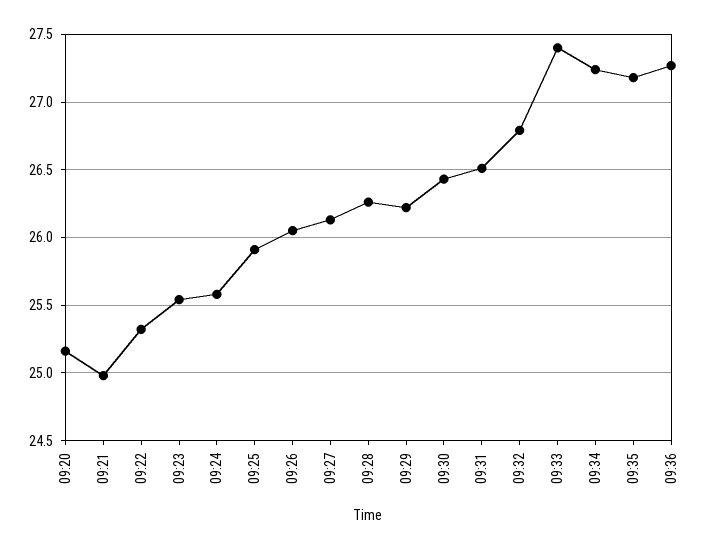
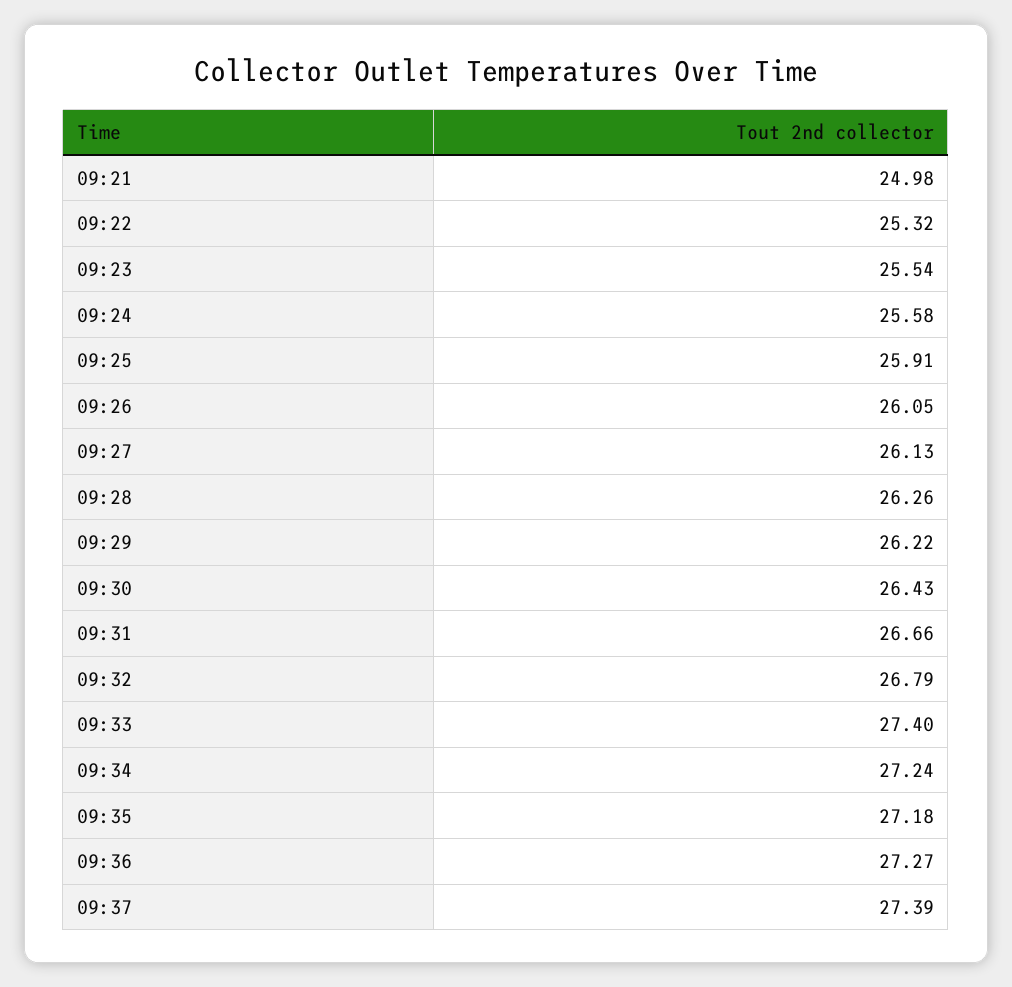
09:20: 25.15 -> none
09:31: 26.5 -> 26.66
09:37: none -> 27.39

